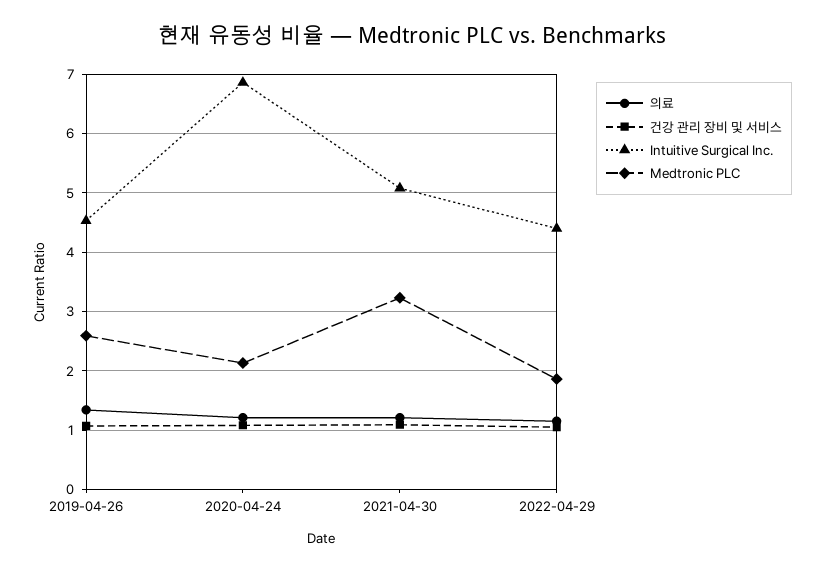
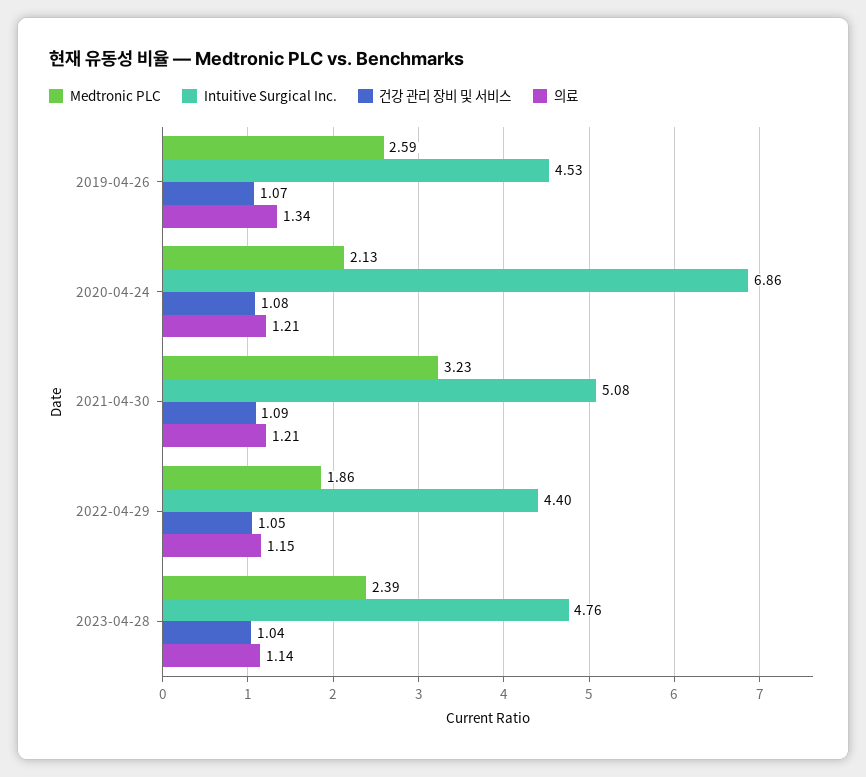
Medtronic PLC, 2023-04-28: none -> 2.39
Intuitive Surgical Inc., 2023-04-28: none -> 4.76
건강 관리 장비 및 서비스, 2023-04-28: none -> 1.04
의료, 2023-04-28: none -> 1.14

